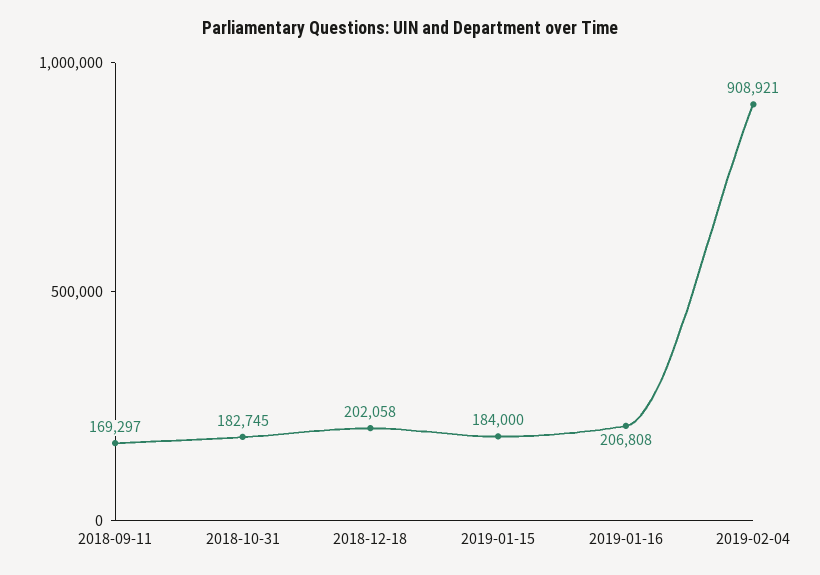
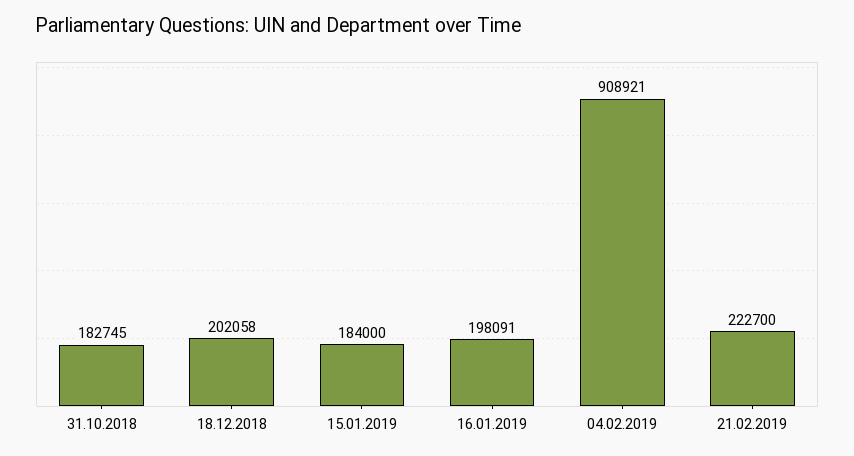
2018-09-11: 169297 -> none
2019-01-16: 206808 -> 198091
21.02.2019: none -> 222700

